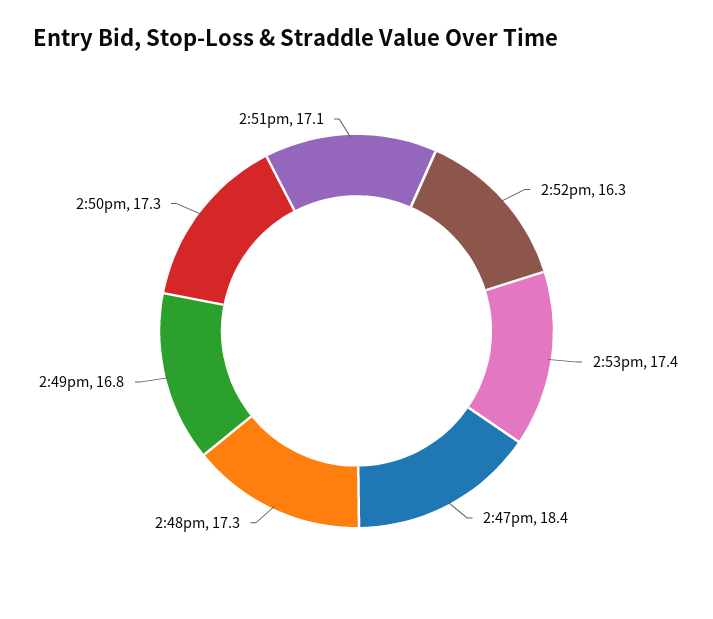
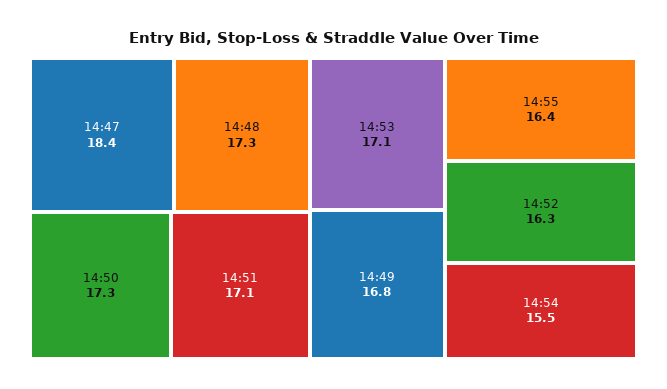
2:53pm: 17.4 -> 17.1
14:55: none -> 16.4
14:54: none -> 15.5

